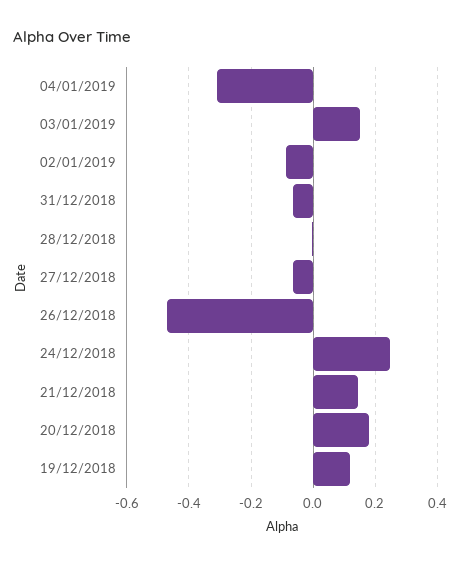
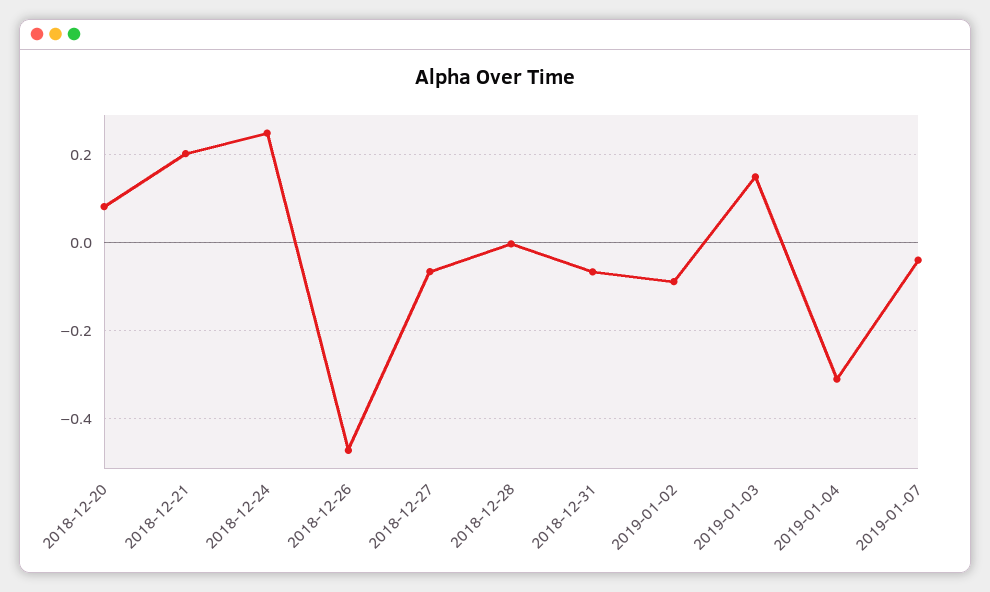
21/12/2018: 0.14 -> 0.2
20/12/2018: 0.18 -> 0.08
19/12/2018: 0.12 -> none
2019-01-07: none -> -0.04

